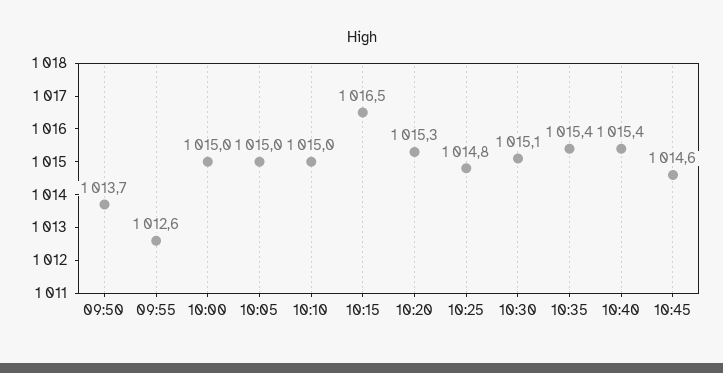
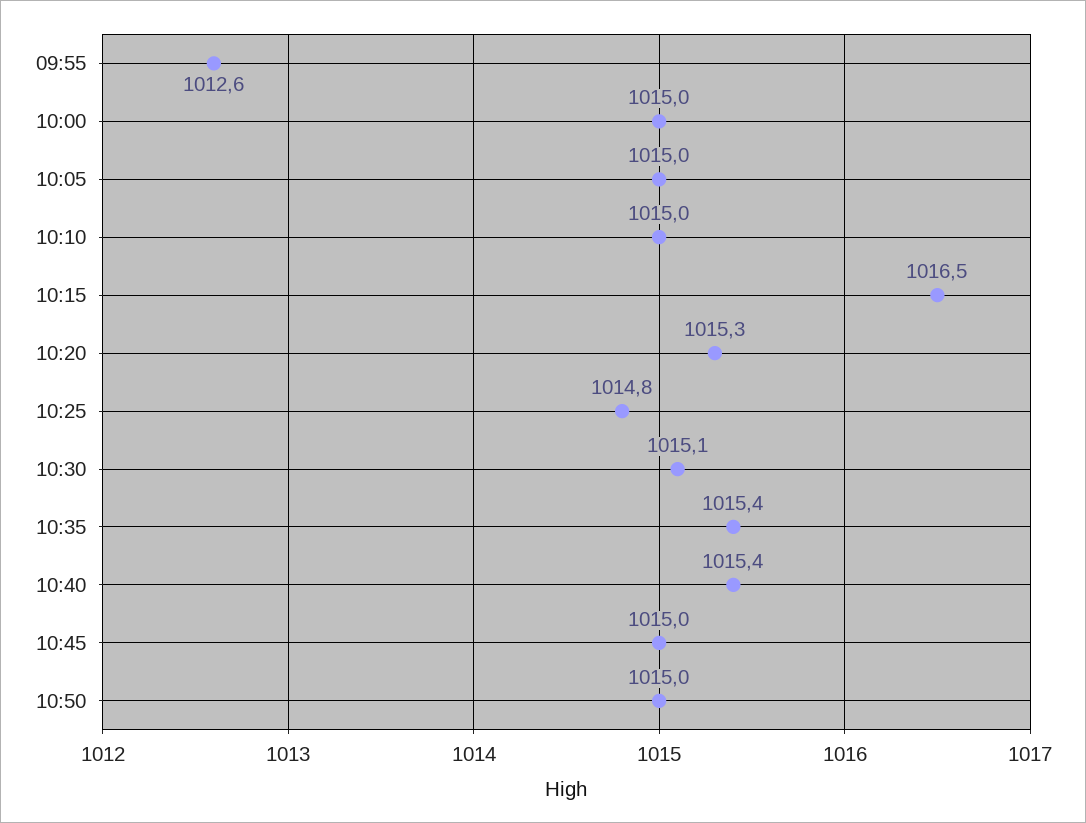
09:50: 1013.7 -> none
10:45: 1014.6 -> 1015
10:50: none -> 1015

